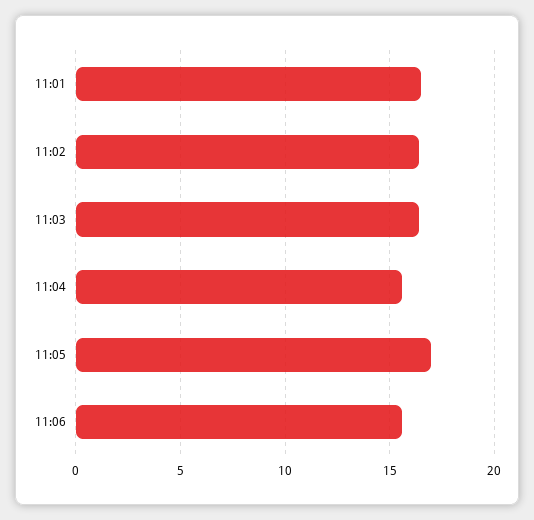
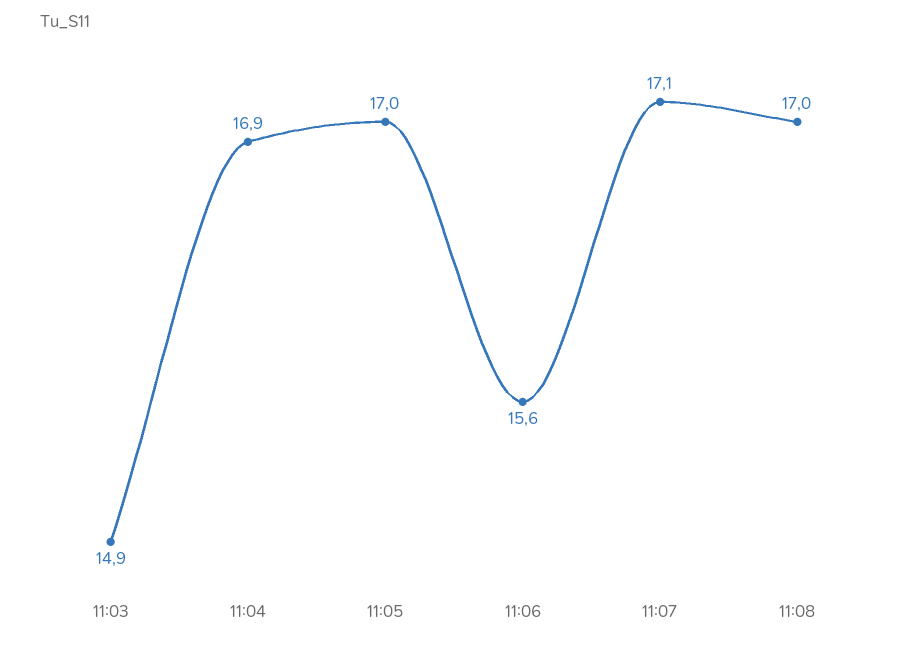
11:01: 16.5 -> none
11:02: 16.5 -> none
11:03: 16.5 -> 14.9
11:04: 15.5 -> 16.9
11:07: none -> 17.1
11:08: none -> 17

